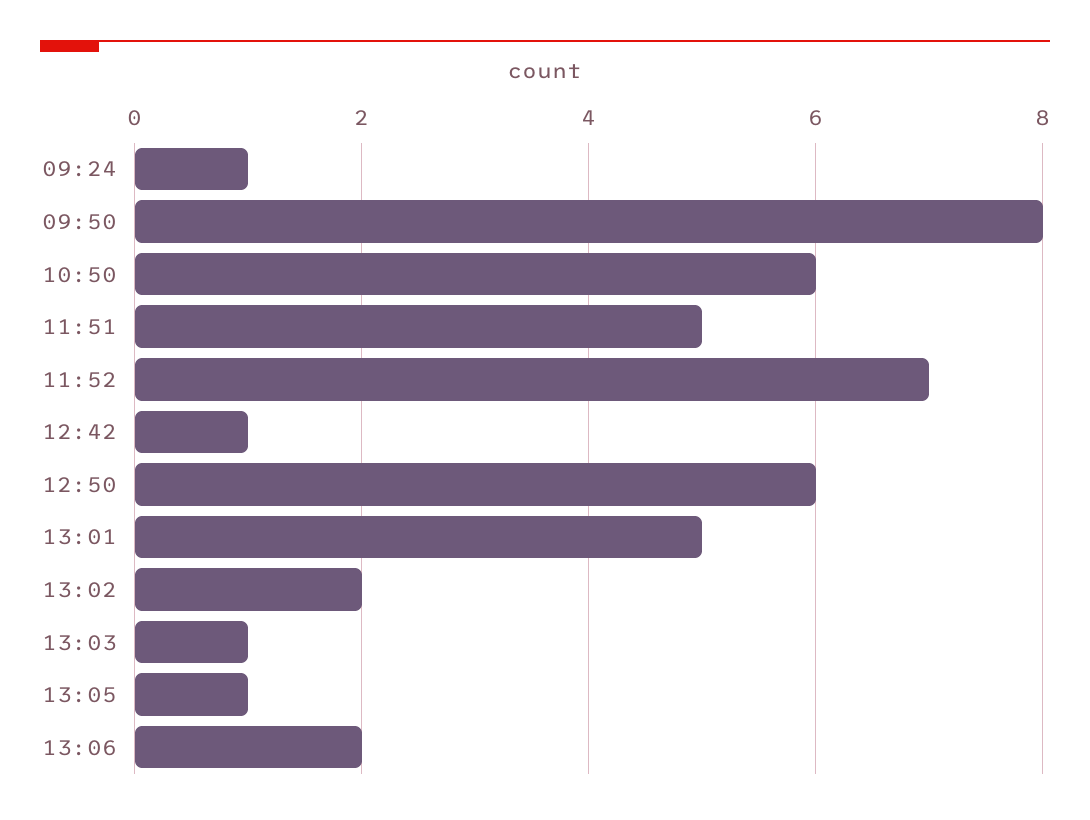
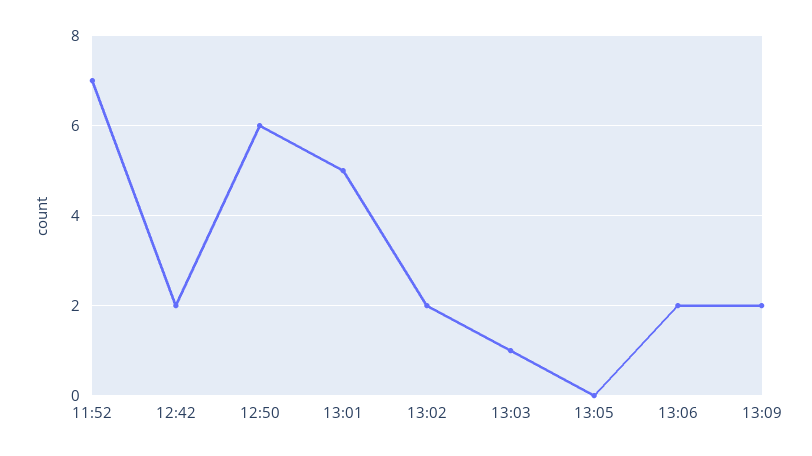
09:24: 1 -> none
09:50: 8 -> none
10:50: 6 -> none
11:51: 5 -> none
12:42: 1 -> 2
13:05: 1 -> 0
13:09: none -> 2

